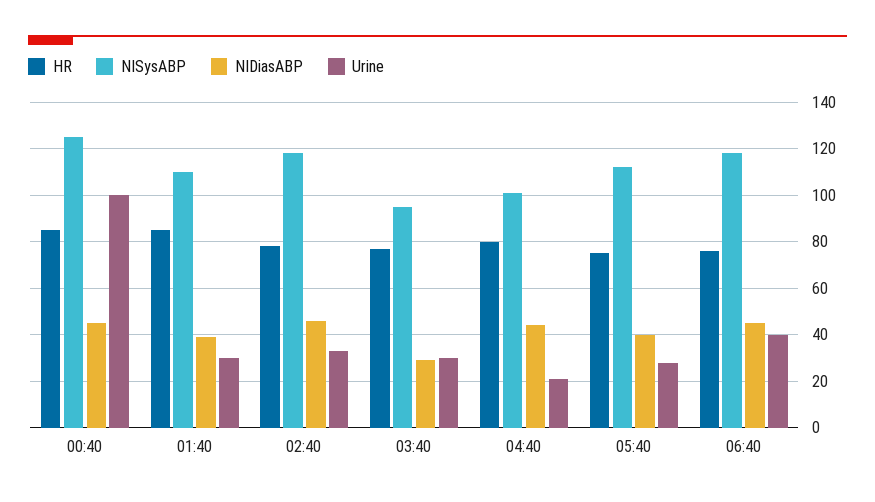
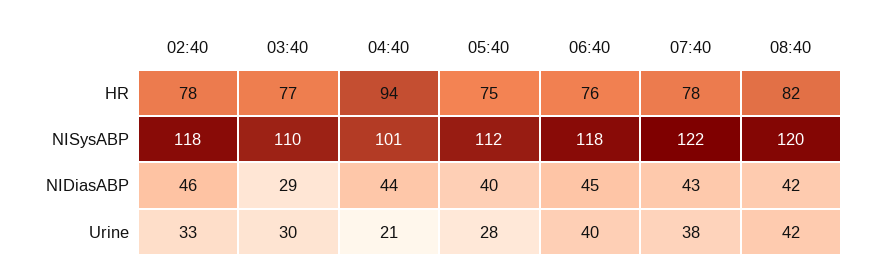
HR, 00:40: 85 -> none
NISysABP, 00:40: 125 -> none
NIDiasABP, 00:40: 45 -> none
Urine, 00:40: 100 -> none
HR, 01:40: 85 -> none
NISysABP, 01:40: 110 -> none
NIDiasABP, 01:40: 40 -> none
Urine, 01:40: 30 -> none
NISysABP, 03:40: 95 -> 110
HR, 04:40: 80 -> 94
HR, 07:40: none -> 78
HR, 08:40: none -> 82
NISysABP, 07:40: none -> 122
NISysABP, 08:40: none -> 120
NIDiasABP, 07:40: none -> 43
NIDiasABP, 08:40: none -> 42
Urine, 07:40: none -> 38
Urine, 08:40: none -> 42

